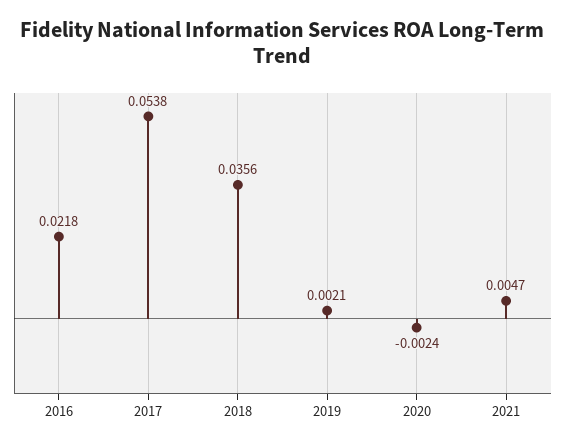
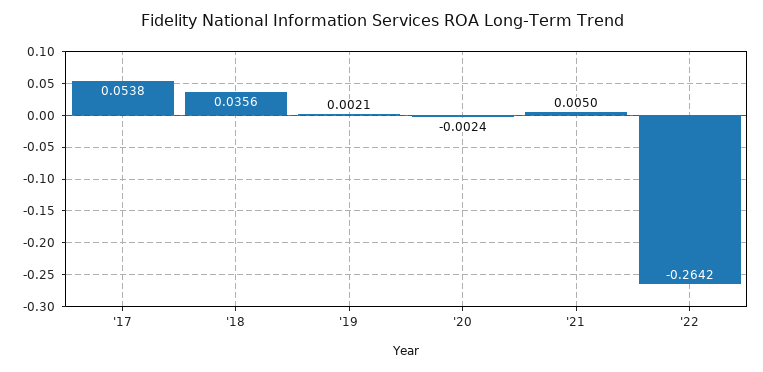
2016: 0.0218 -> none
2021: 0.0047 -> 0.005
'22: none -> -0.2642

